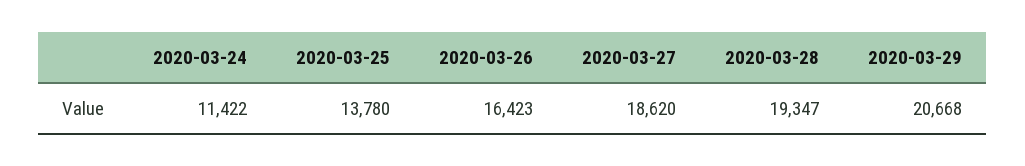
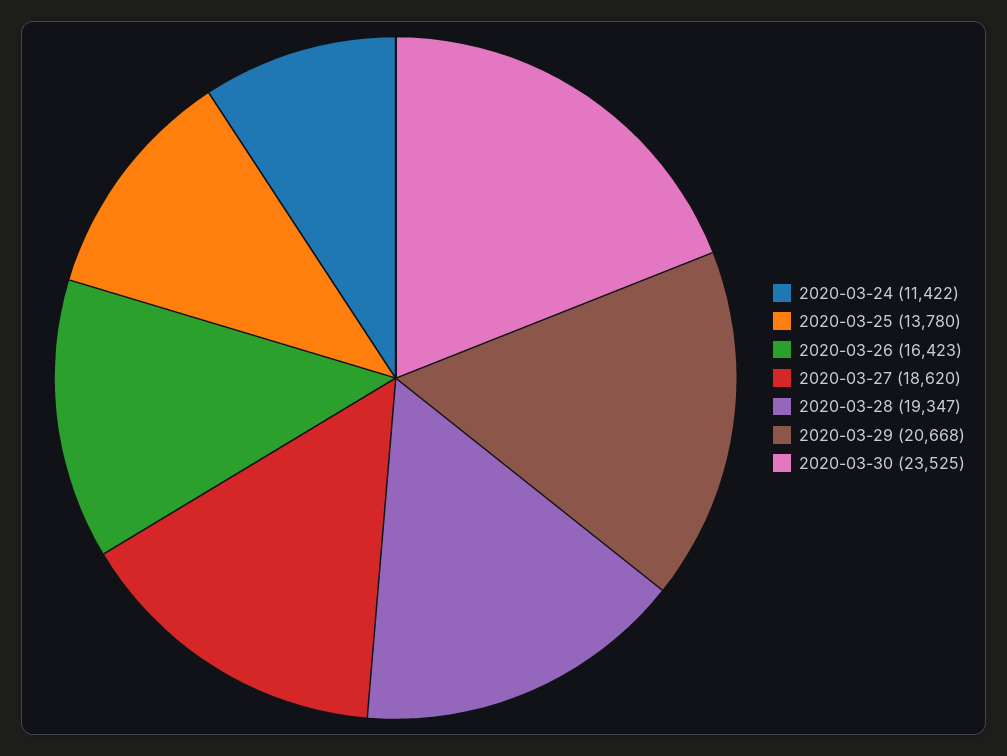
2020-03-30: none -> 23525

